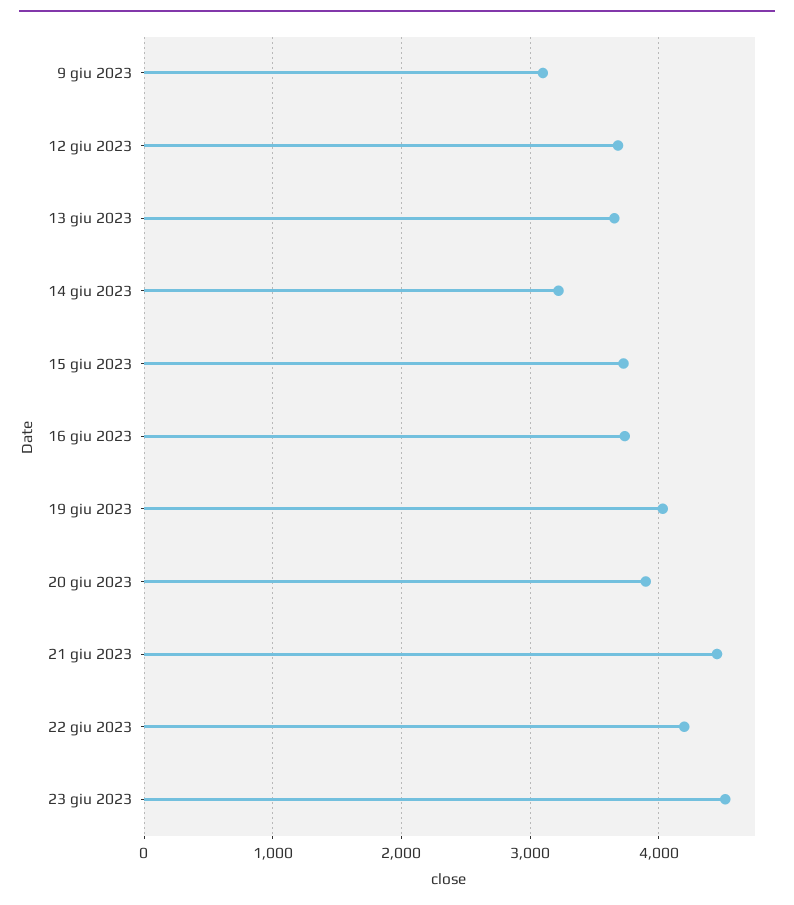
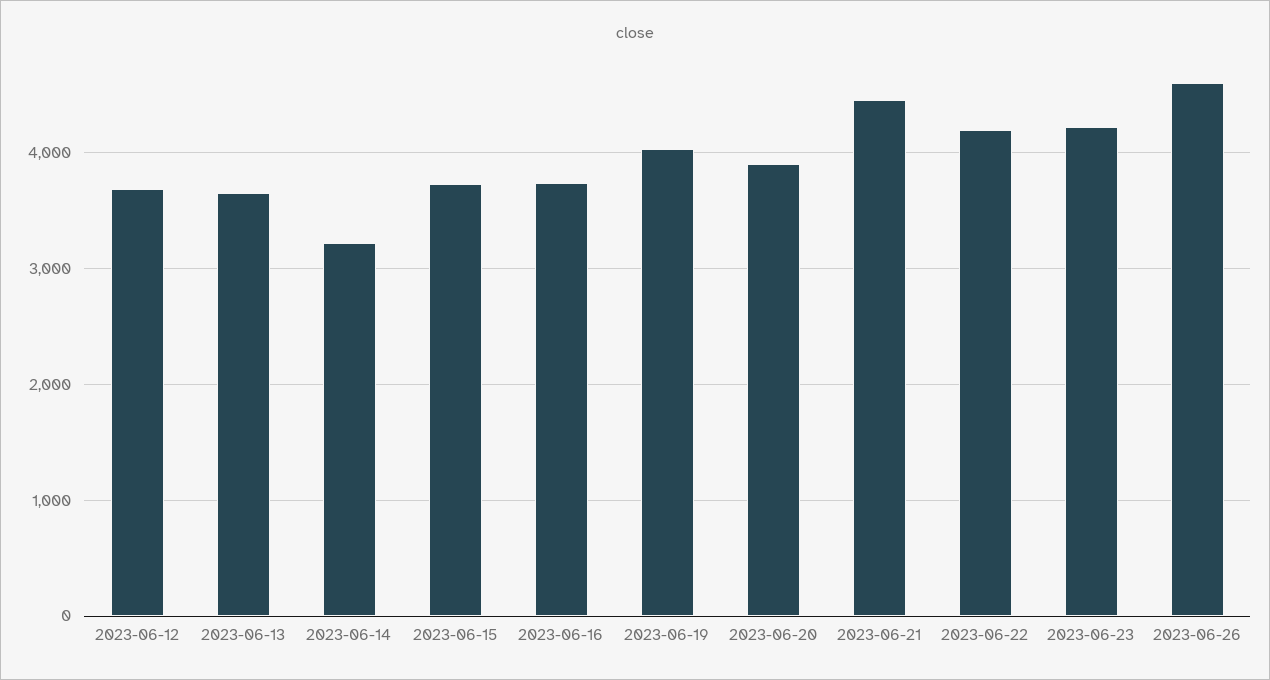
9 giu 2023: 3100 -> none
23 giu 2023: 4500 -> 4200
2023-06-26: none -> 4600

